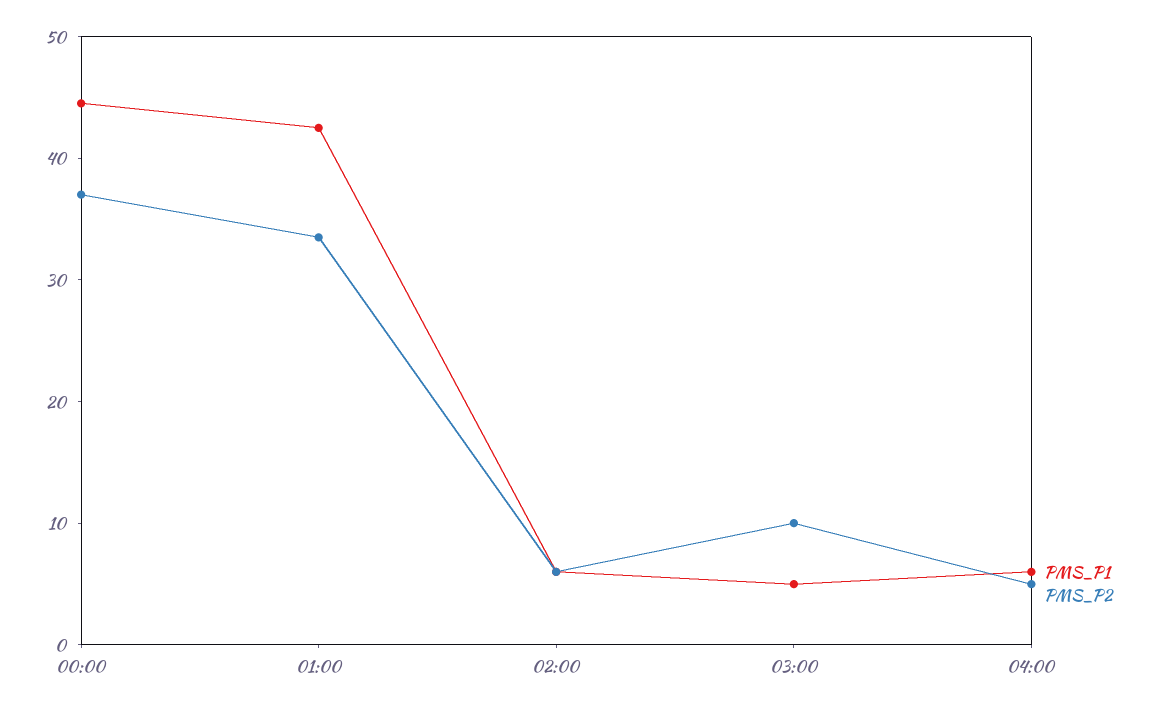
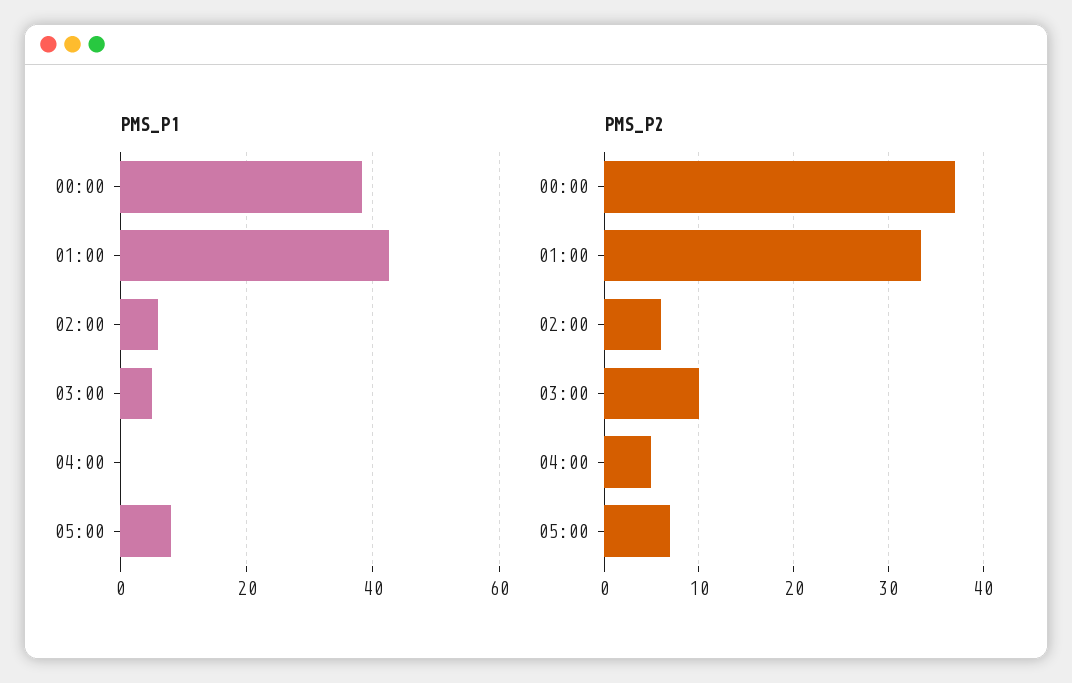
PMS_P1, 00:00: 44 -> 38
PMS_P1, 04:00: 6 -> 0
PMS_P1, 05:00: none -> 8
PMS_P2, 05:00: none -> 7

